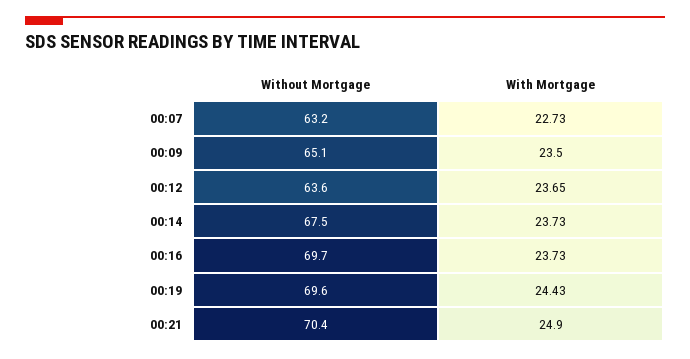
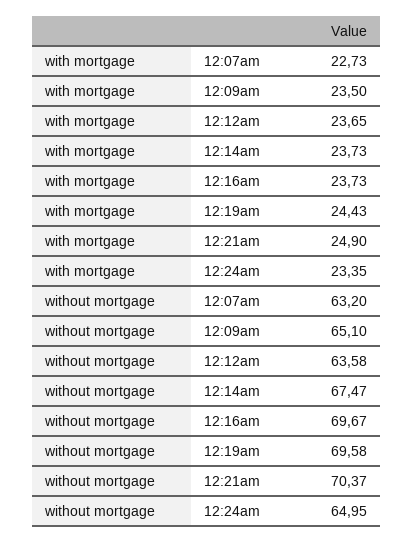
With Mortgage, 12:24am: none -> 23.35
Without Mortgage, 12:24am: none -> 64.95

